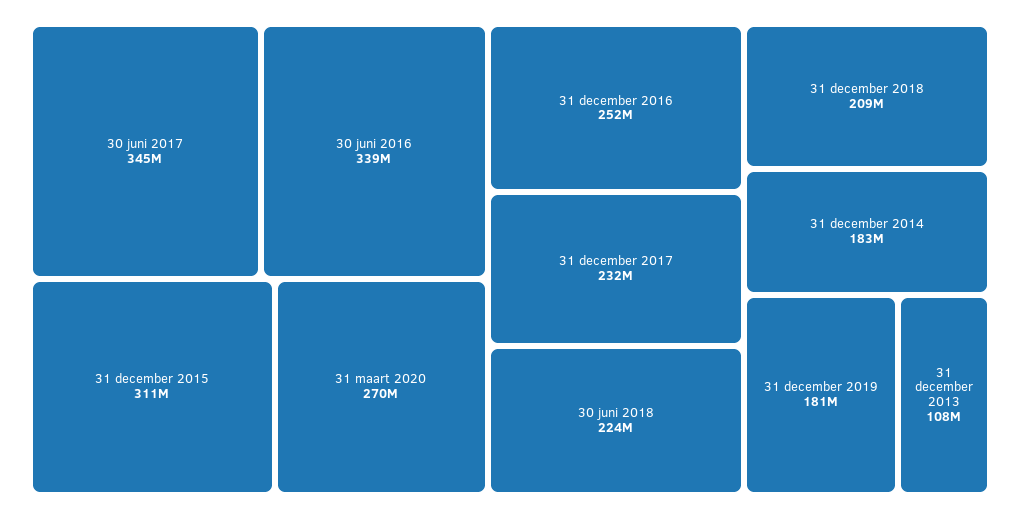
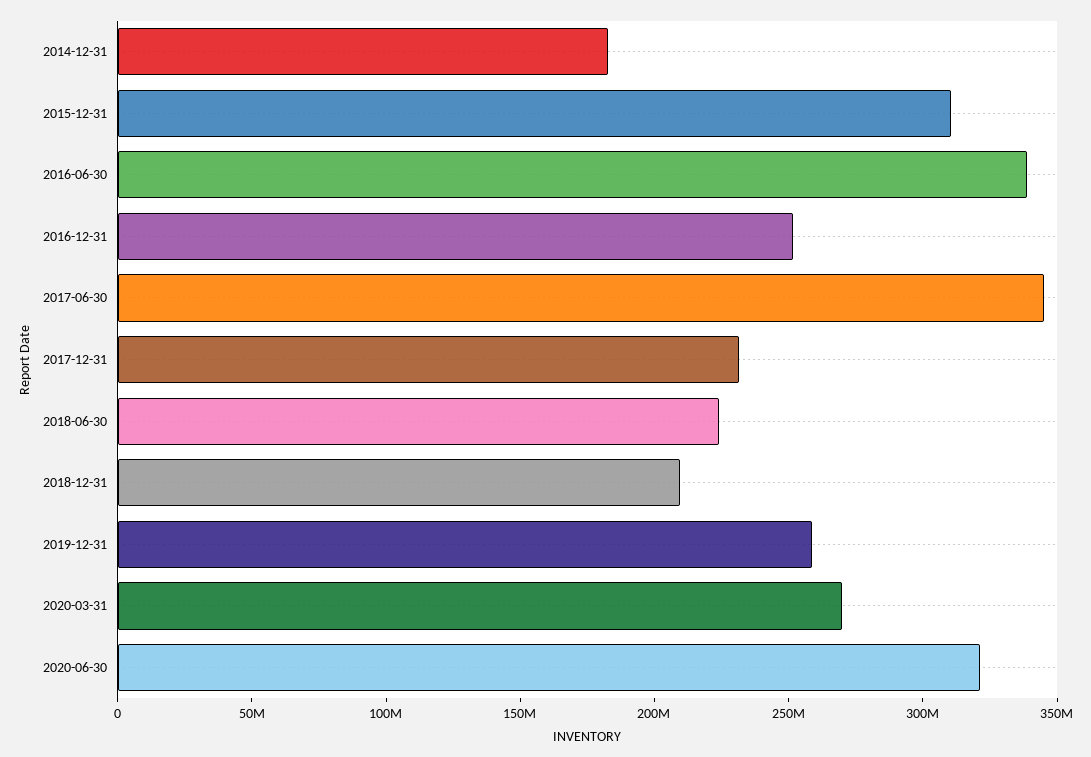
31 december 2019: 181000000 -> 260000000
31 december 2013: 108000000 -> none
2020-06-30: none -> 320000000

